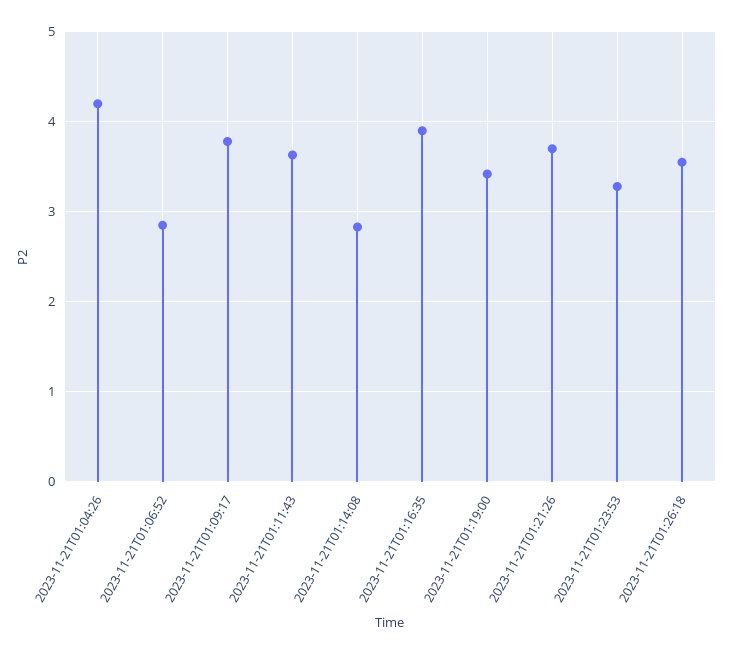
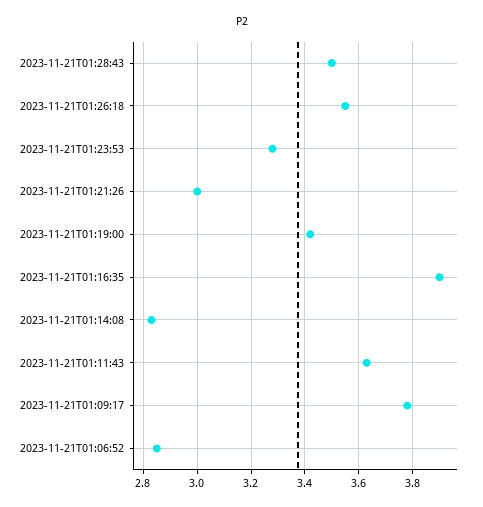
2023-11-21T01:04:26: 4.2 -> none
2023-11-21T01:21:26: 3.7 -> 3
2023-11-21T01:28:43: none -> 3.5

